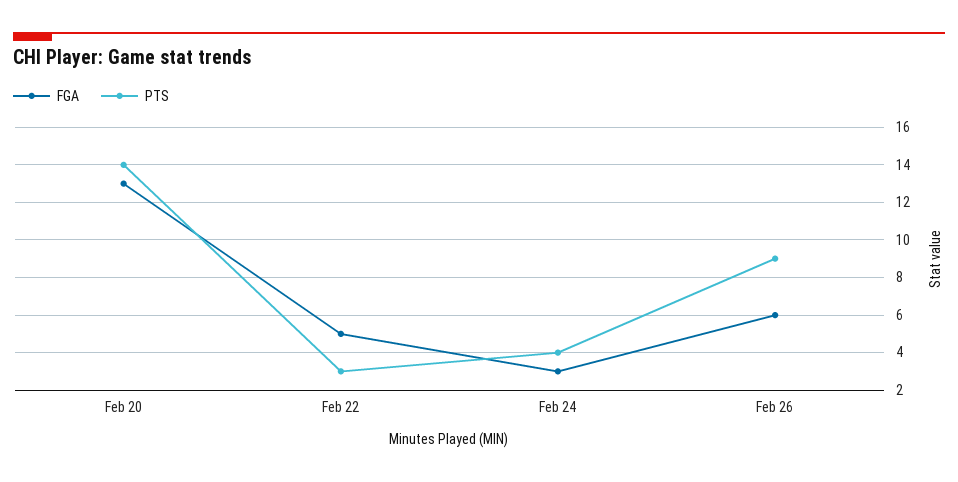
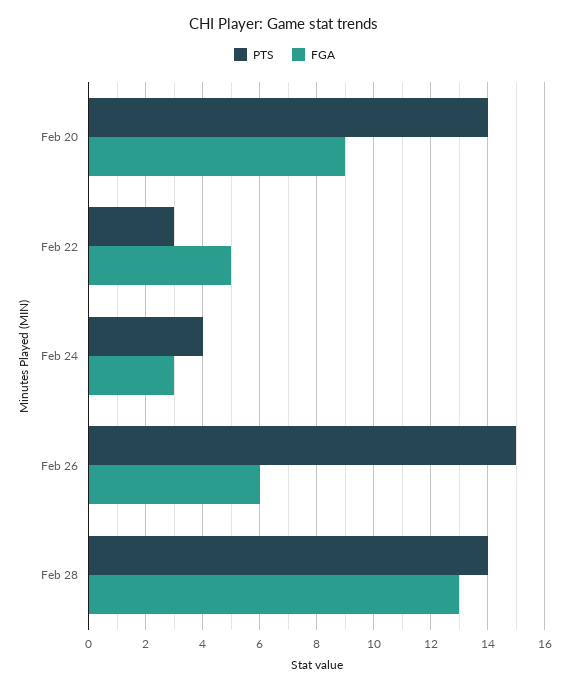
FGA, Feb 20: 13 -> 9
PTS, Feb 26: 9 -> 15
PTS, Feb 28: none -> 14
FGA, Feb 28: none -> 13

